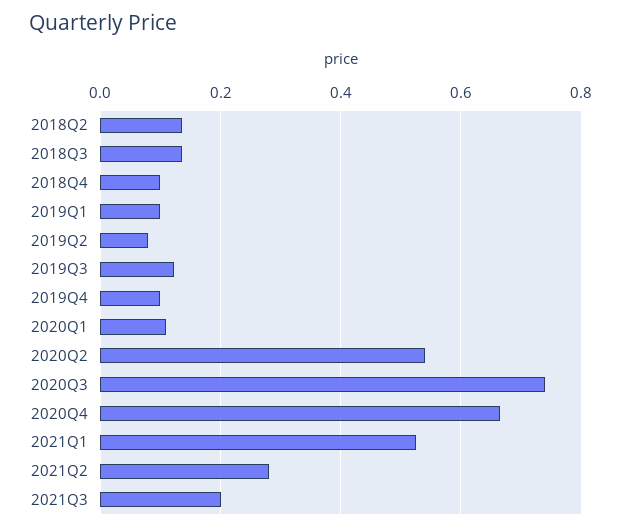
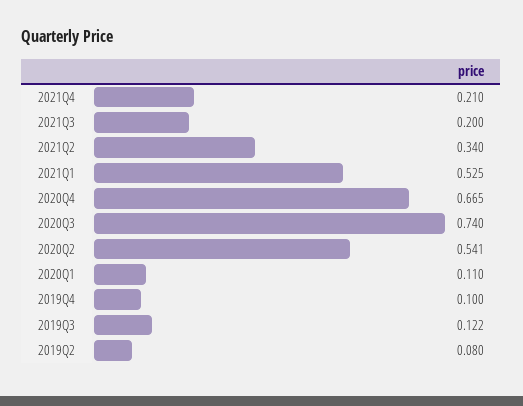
2018Q2: 0.14 -> none
2018Q3: 0.14 -> none
2018Q4: 0.1 -> none
2019Q1: 0.1 -> none
2021Q2: 0.28 -> 0.34
2021Q4: none -> 0.21

